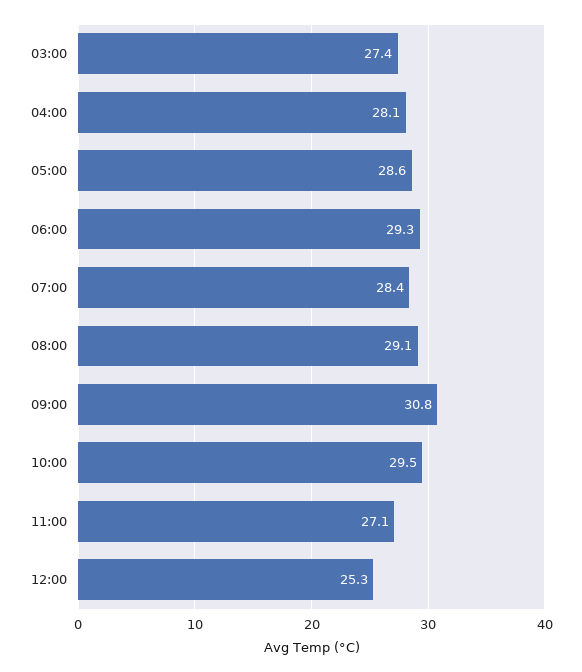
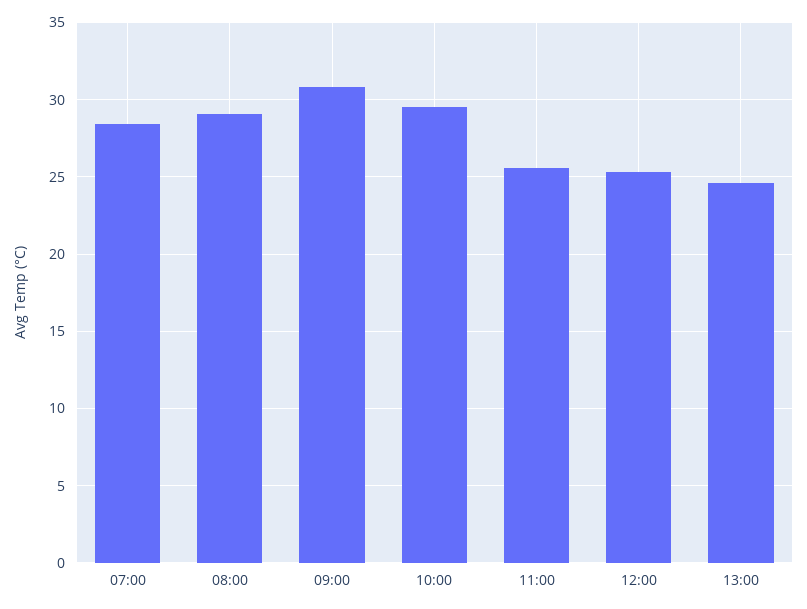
03:00: 27.4 -> none
04:00: 28.1 -> none
05:00: 28.6 -> none
06:00: 29.3 -> none
11:00: 27.1 -> 25.5
13:00: none -> 24.5

